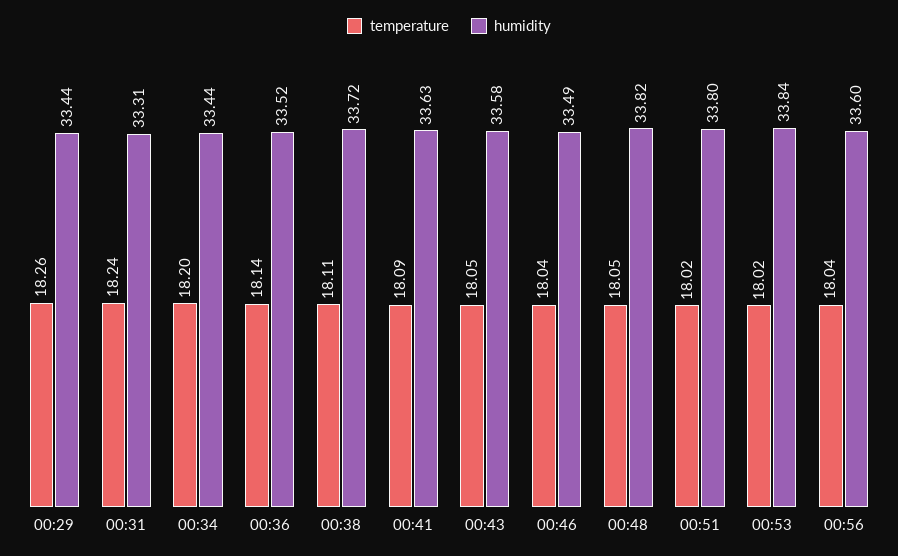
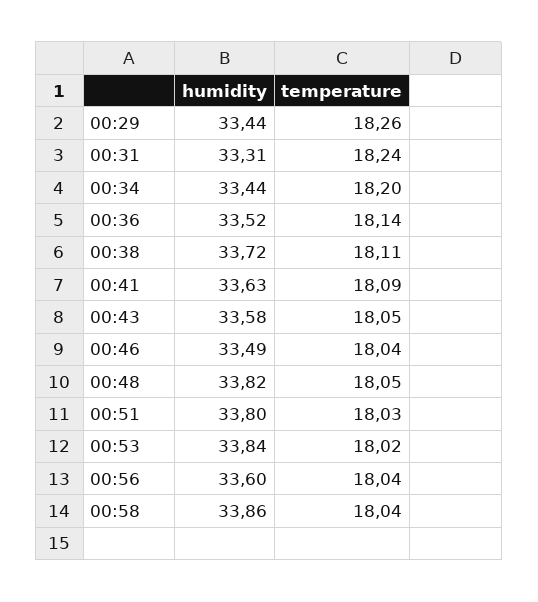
temperature, 00:51: 18.02 -> 18.03
humidity, 00:58: none -> 33.86
temperature, 00:58: none -> 18.04

